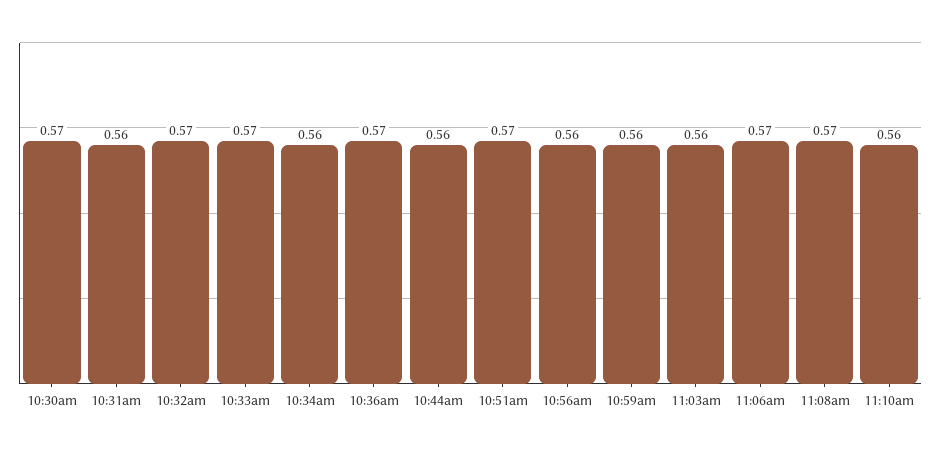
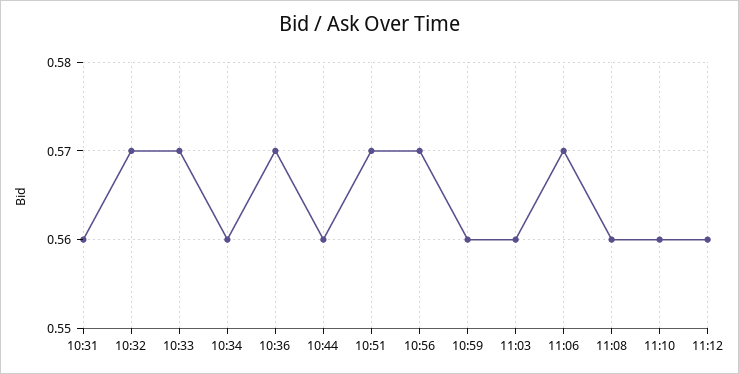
10:30am: 0.57 -> none
10:56am: 0.56 -> 0.57
11:08am: 0.57 -> 0.56
11:12: none -> 0.56

